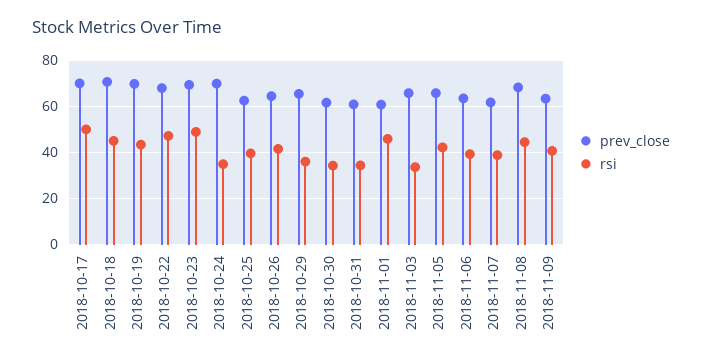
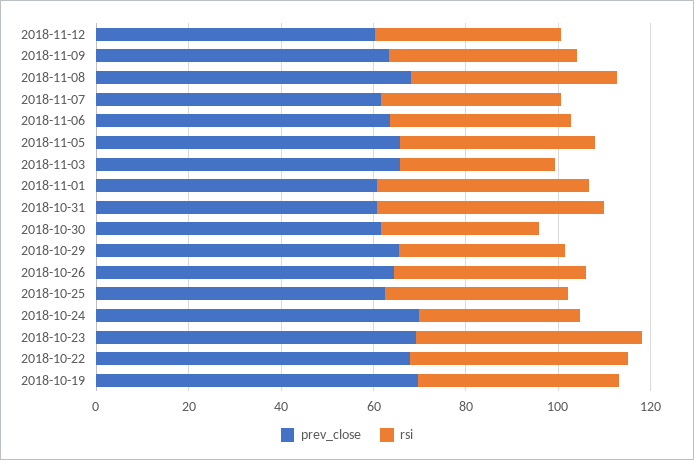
prev_close, 2018-10-17: 70 -> none
rsi, 2018-10-17: 50 -> none
prev_close, 2018-10-18: 70 -> none
rsi, 2018-10-18: 45 -> none
rsi, 2018-10-31: 35 -> 50
prev_close, 2018-11-12: none -> 60
rsi, 2018-11-12: none -> 40

